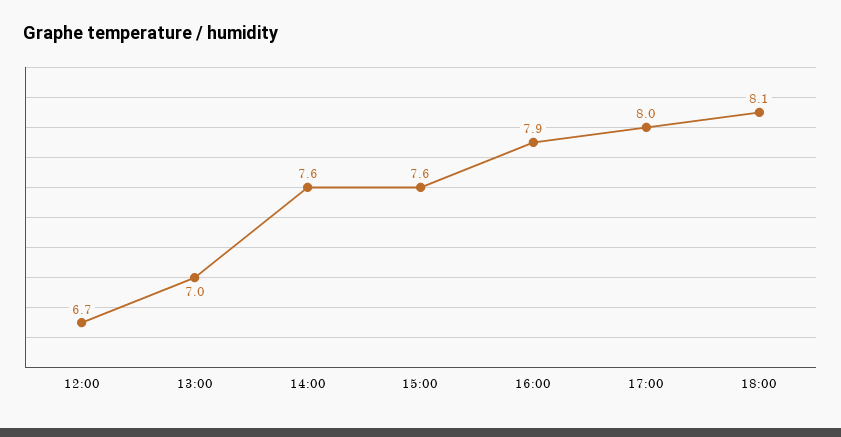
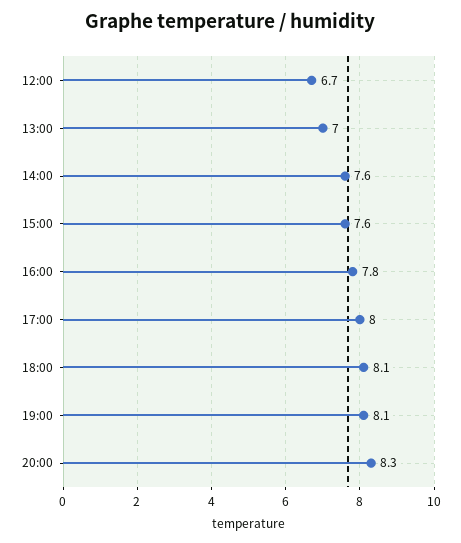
16:00: 7.9 -> 7.8
19:00: none -> 8.1
20:00: none -> 8.3

